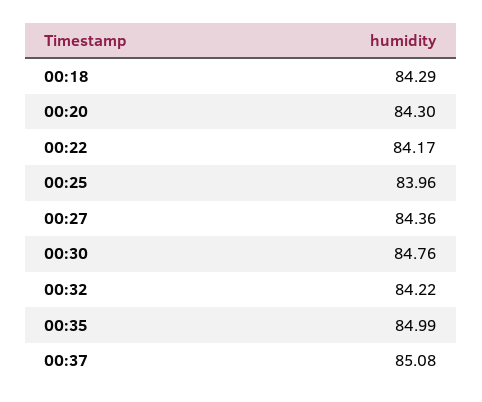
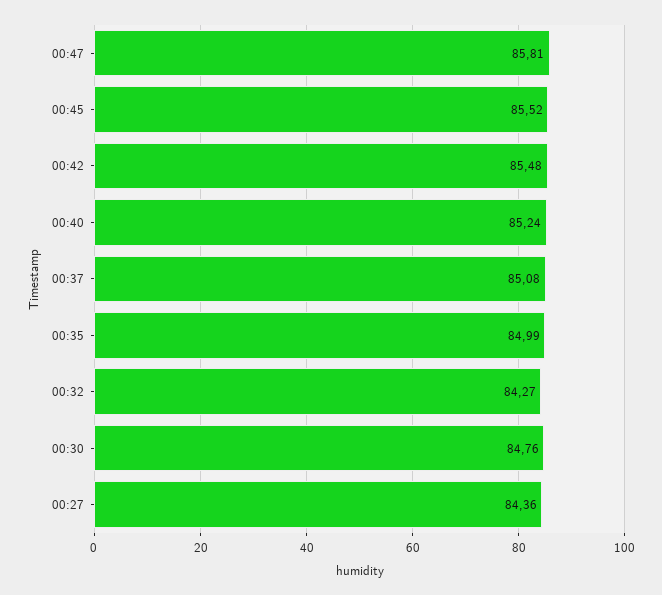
00:18: 84.29 -> none
00:20: 84.3 -> none
00:22: 84.17 -> none
00:25: 83.96 -> none
00:32: 84.22 -> 84.27
00:47: none -> 85.81
00:45: none -> 85.52
00:42: none -> 85.48
00:40: none -> 85.24

